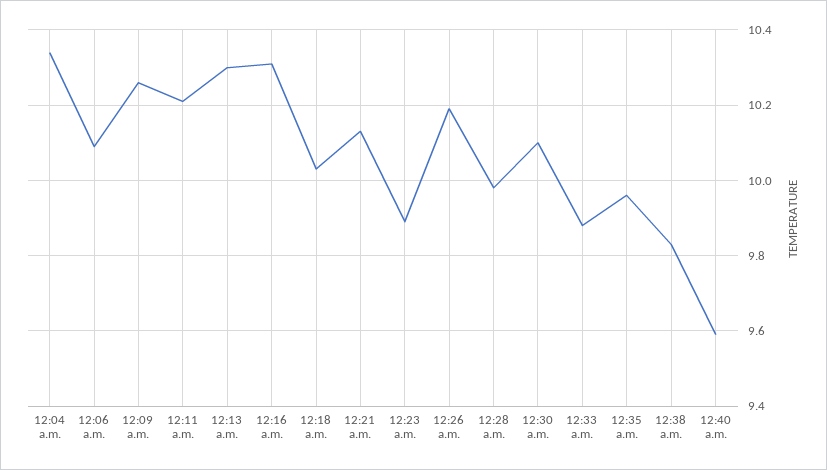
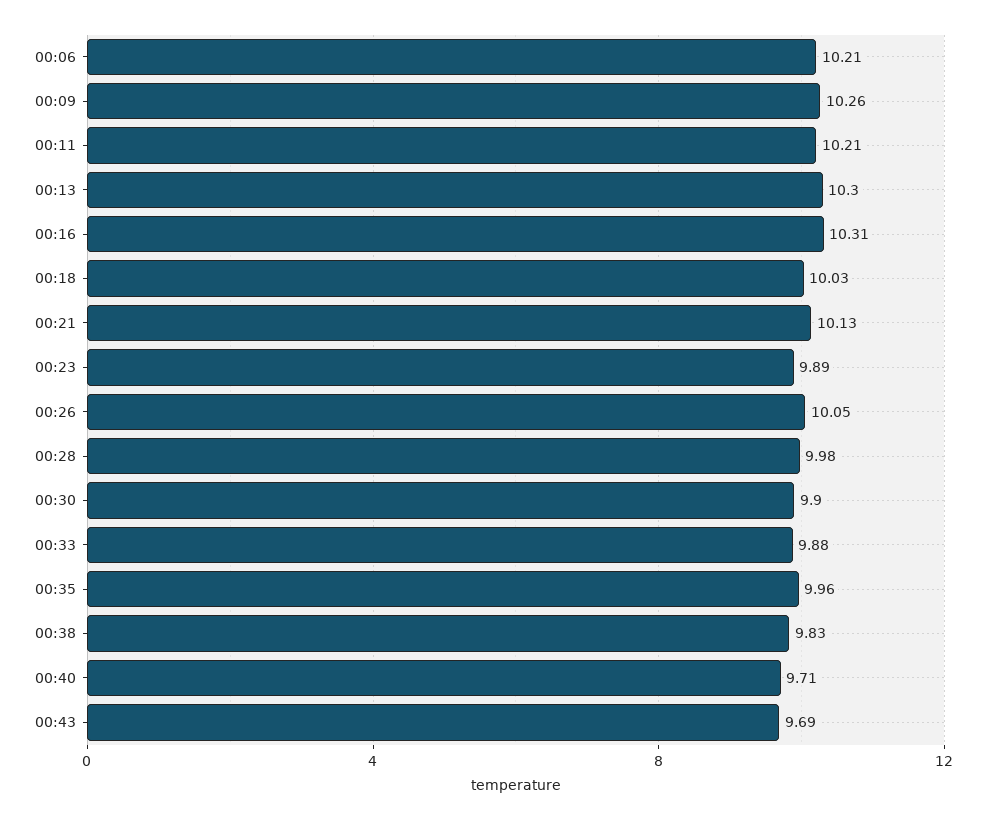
12:04 a.m.: 10.35 -> none
12:06 a.m.: 10.1 -> 10.21
12:26 a.m.: 10.2 -> 10.05
12:30 a.m.: 10.1 -> 9.9
12:40 a.m.: 9.6 -> 9.71
00:43: none -> 9.69

